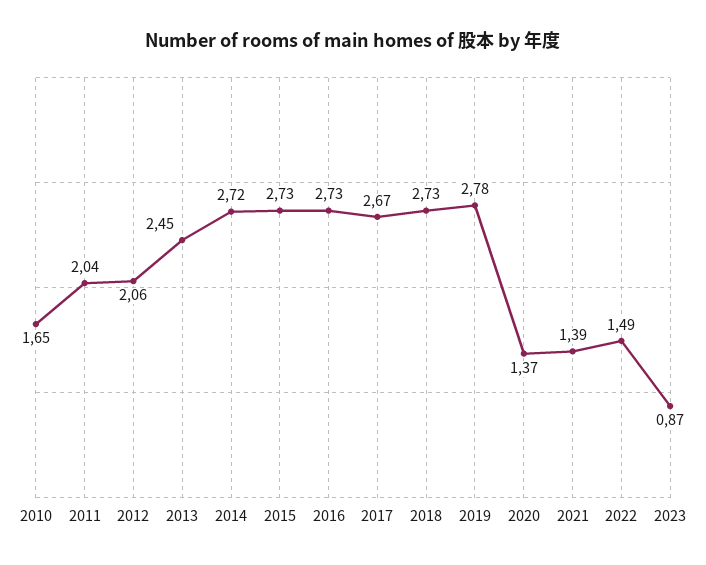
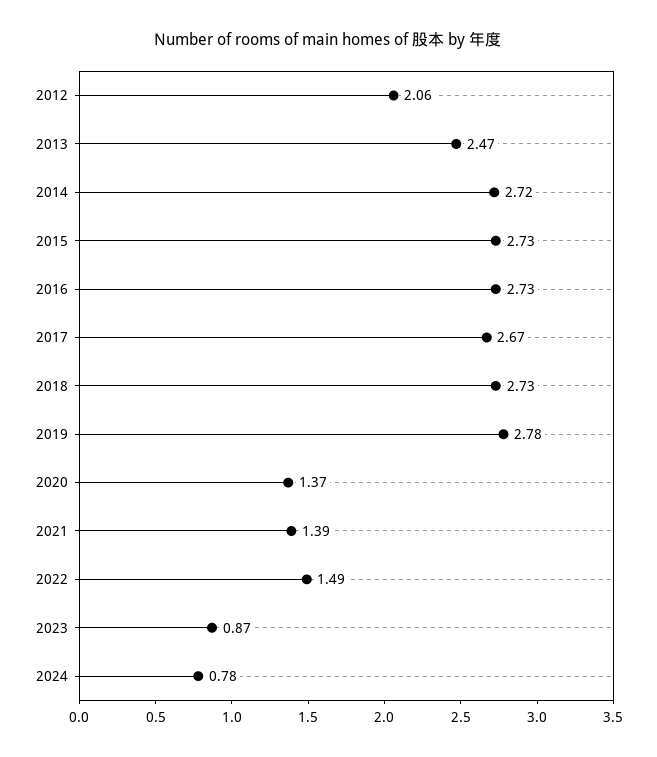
2010: 1.65 -> none
2011: 2.04 -> none
2013: 2.45 -> 2.47
2024: none -> 0.78

